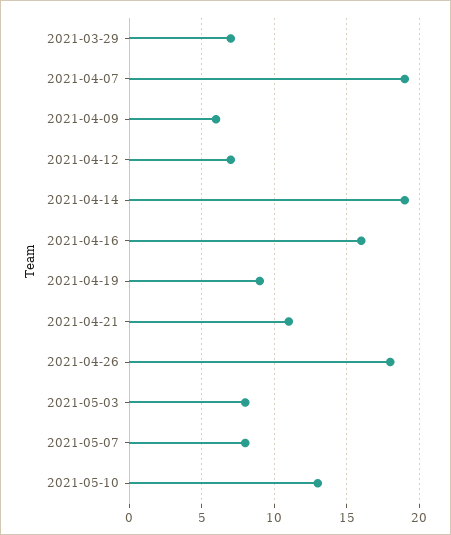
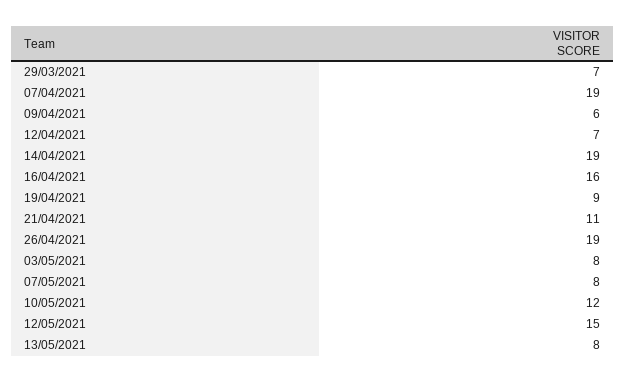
2021-04-26: 18 -> 19
2021-05-10: 13 -> 12
12/05/2021: none -> 15
13/05/2021: none -> 8

